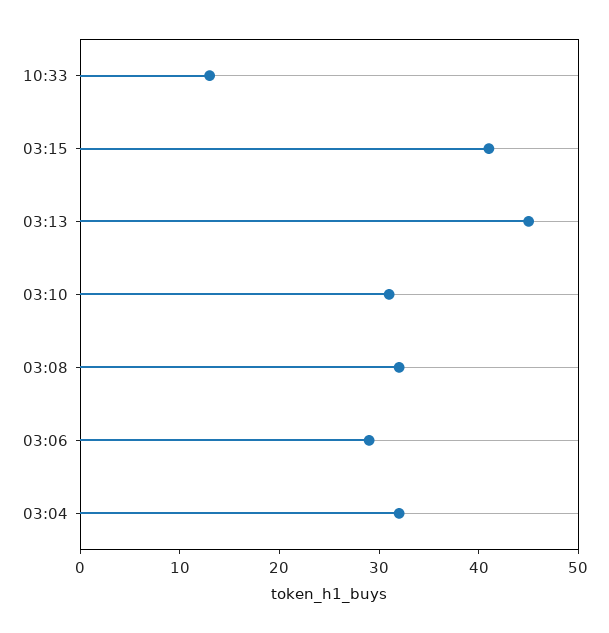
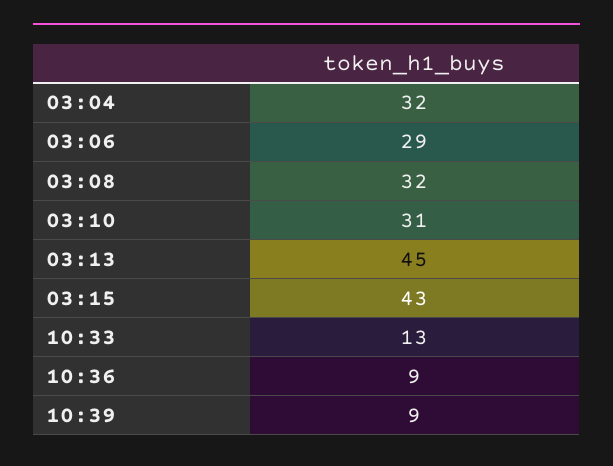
03:15: 41 -> 43
10:36: none -> 9
10:39: none -> 9

